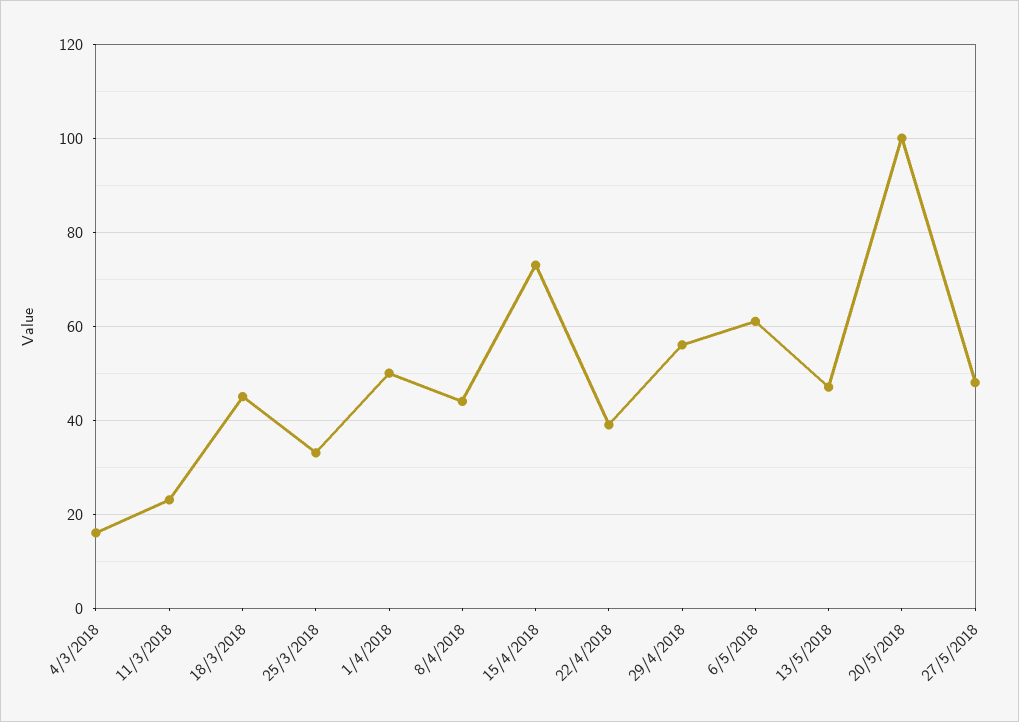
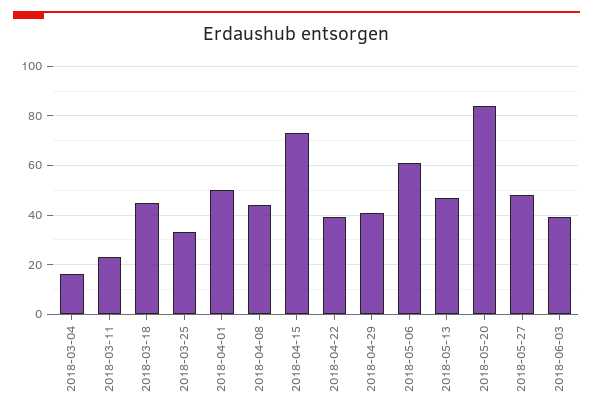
29/4/2018: 55 -> 40
20/5/2018: 100 -> 85
2018-06-03: none -> 40

